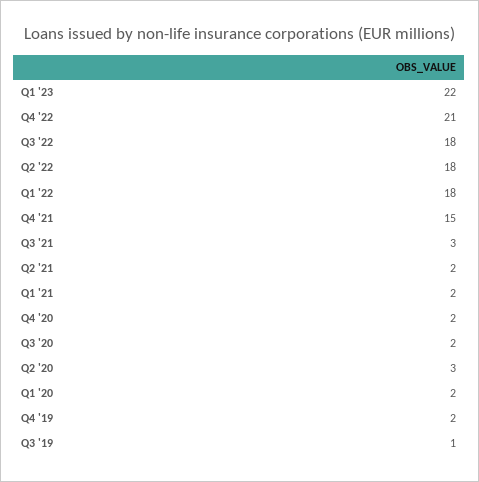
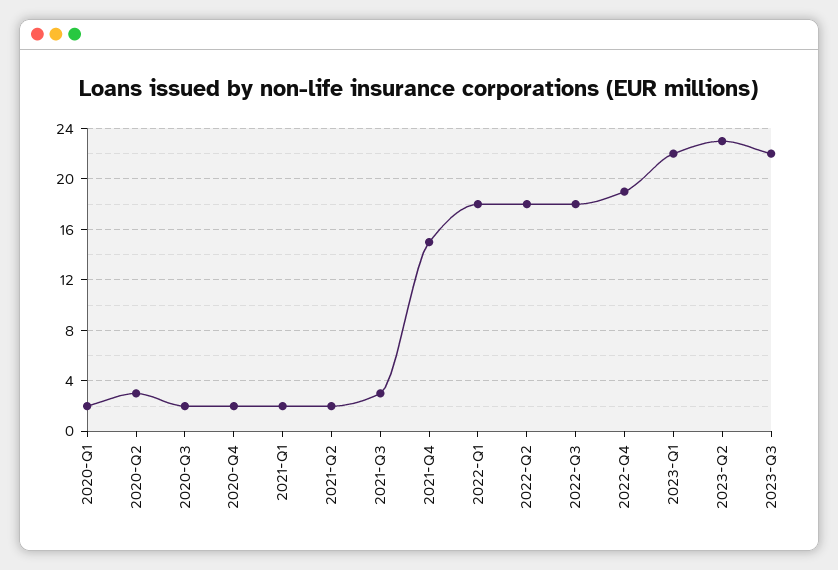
Q4 '22: 21 -> 19
Q4 '19: 2 -> none
Q3 '19: 1 -> none
2023-Q2: none -> 23
2023-Q3: none -> 22

